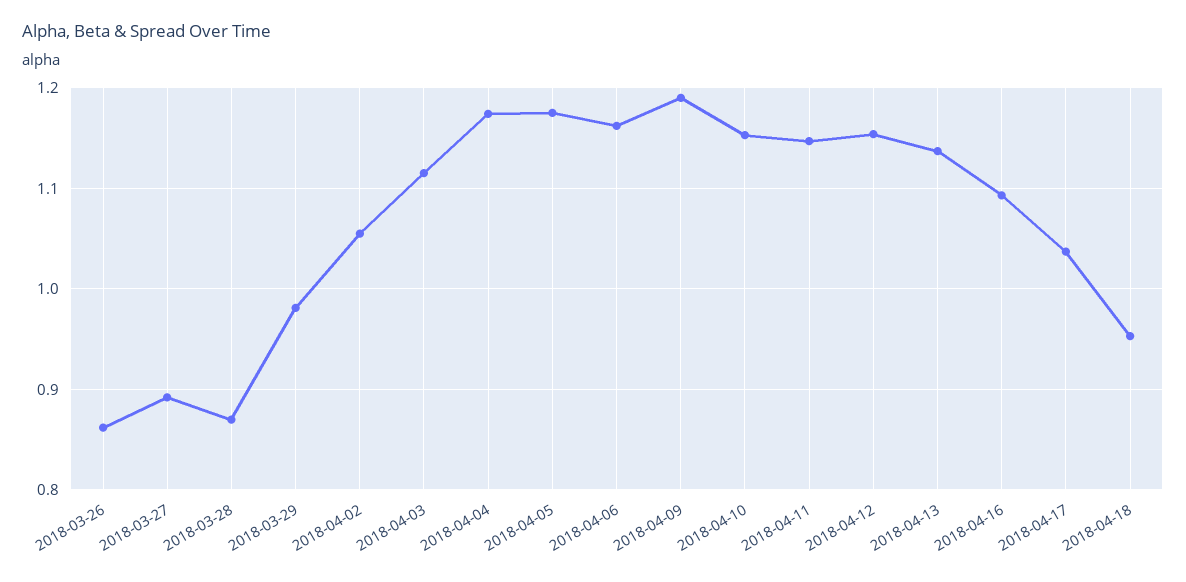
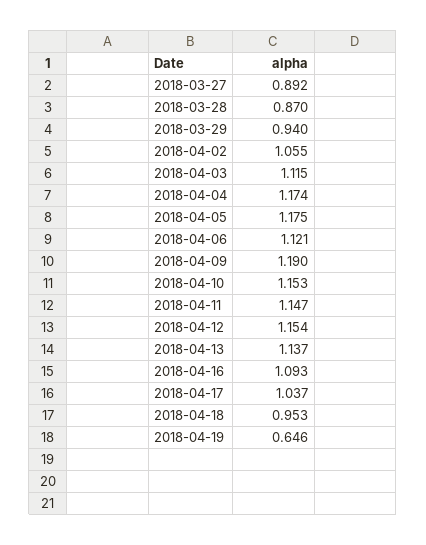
2018-03-26: 0.86 -> none
2018-03-29: 0.98 -> 0.94
2018-04-06: 1.16 -> 1.121
2018-04-19: none -> 0.646

